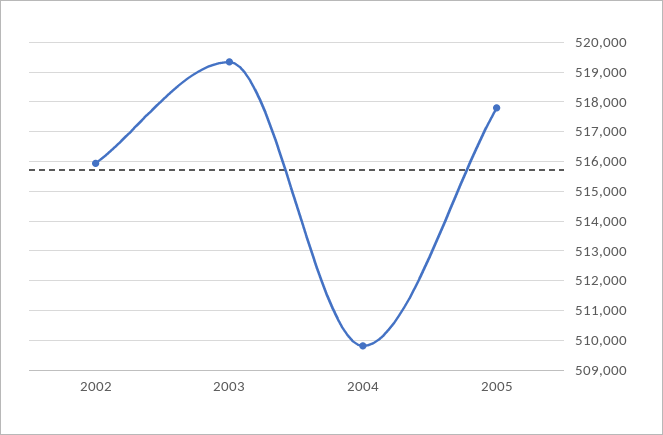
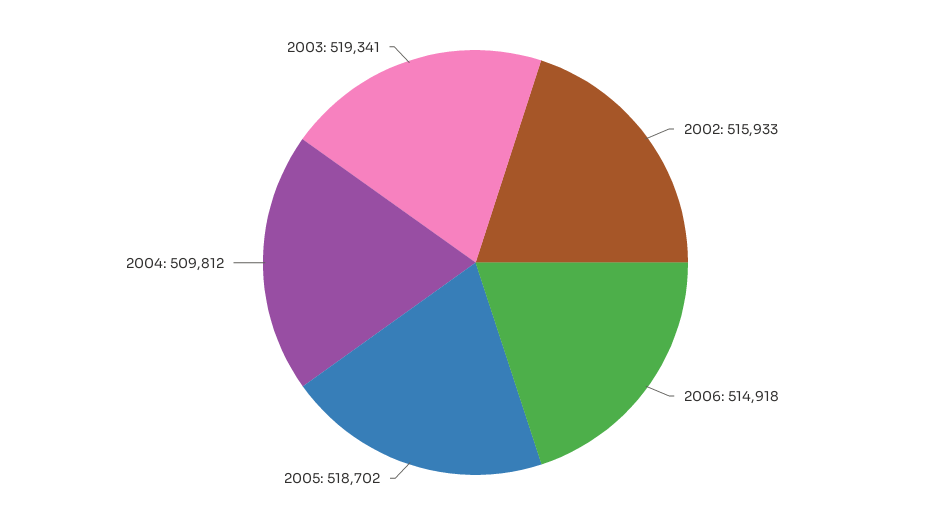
2005: 517750 -> 518702
2006: none -> 514918

